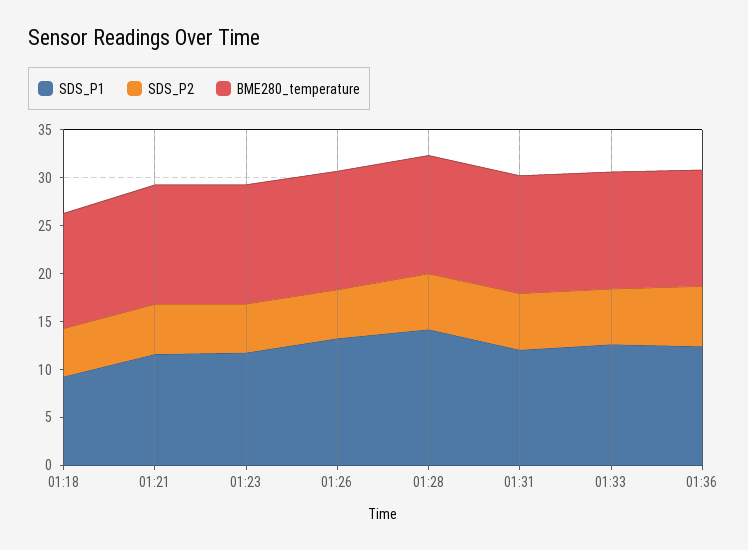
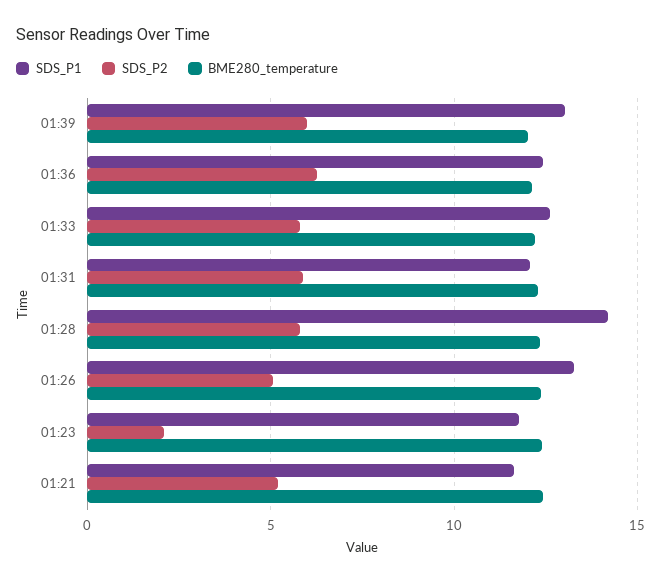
SDS_P1, 01:18: 9 -> none
SDS_P2, 01:18: 5 -> none
BME280_temperature, 01:18: 12 -> none
SDS_P2, 01:23: 5 -> 2
SDS_P1, 01:39: none -> 13
SDS_P2, 01:39: none -> 6
BME280_temperature, 01:39: none -> 12

